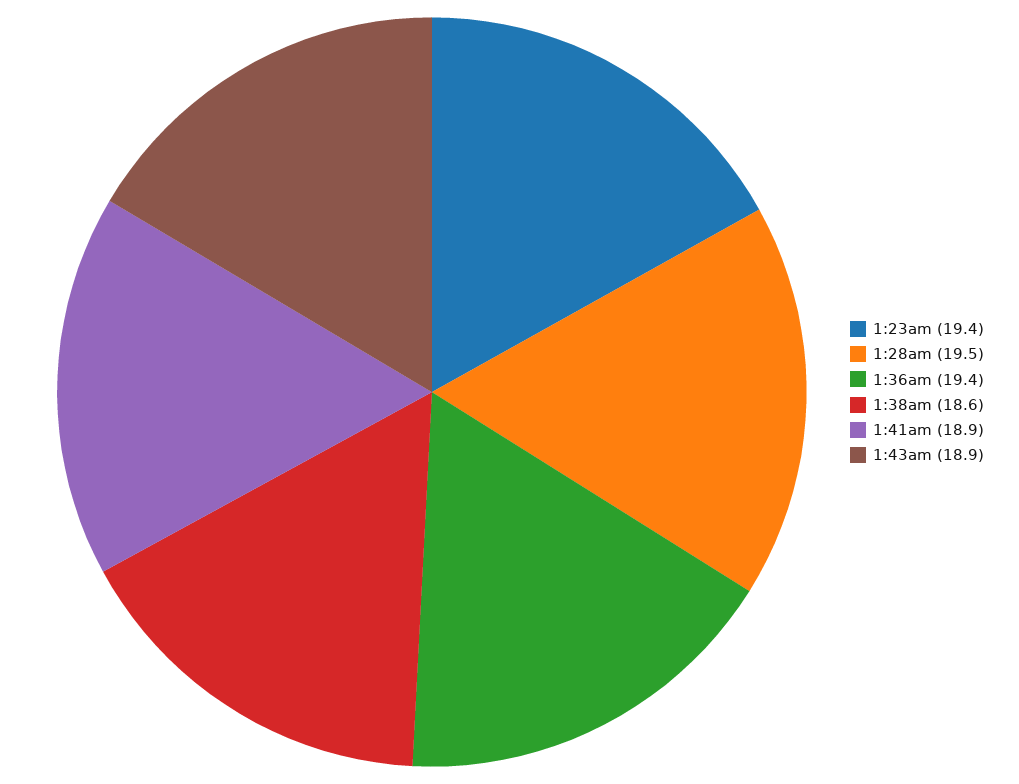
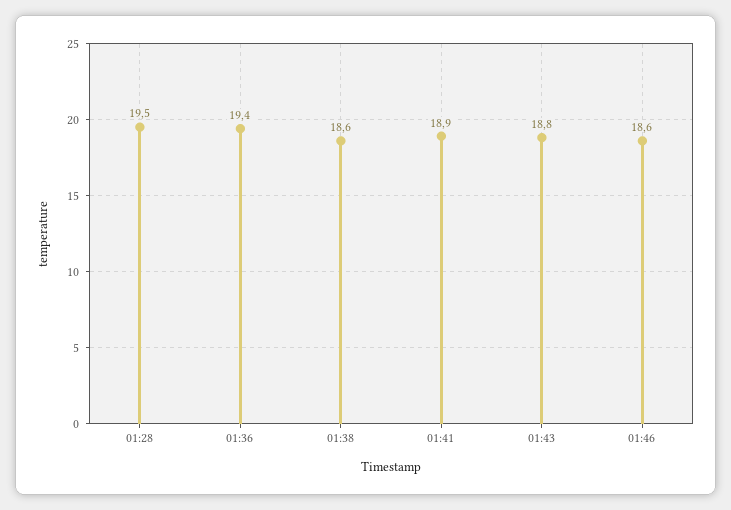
1:23am: 19.4 -> none
1:43am: 18.9 -> 18.8
01:46: none -> 18.6

